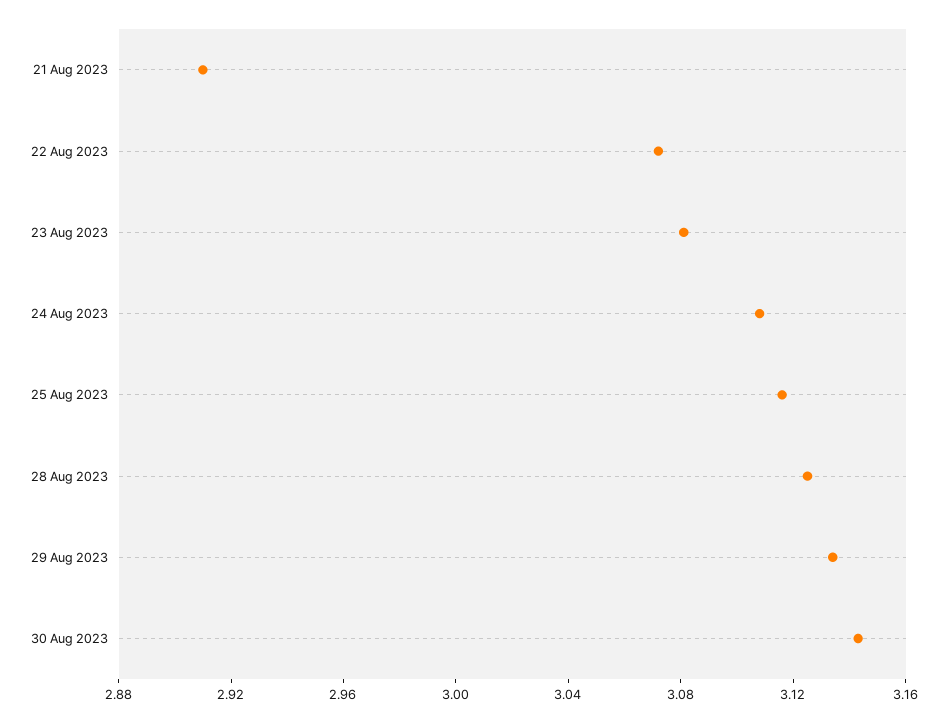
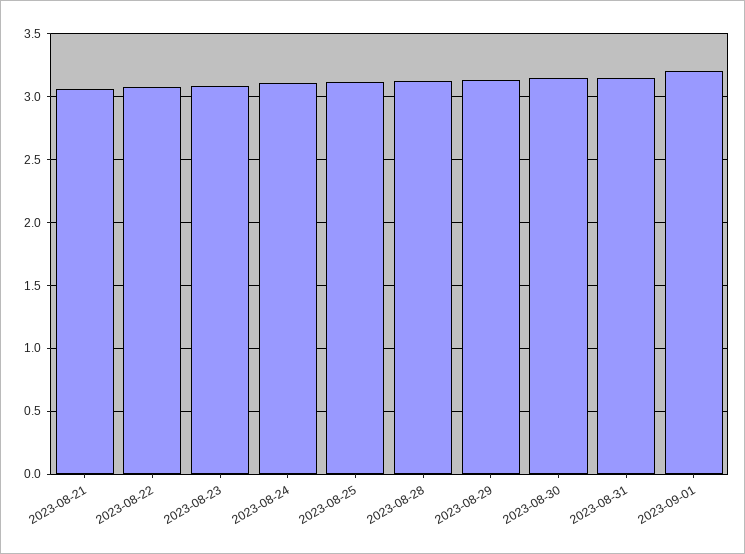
21 Aug 2023: 2.91 -> 3.05
2023-08-31: none -> 3.15
2023-09-01: none -> 3.2

